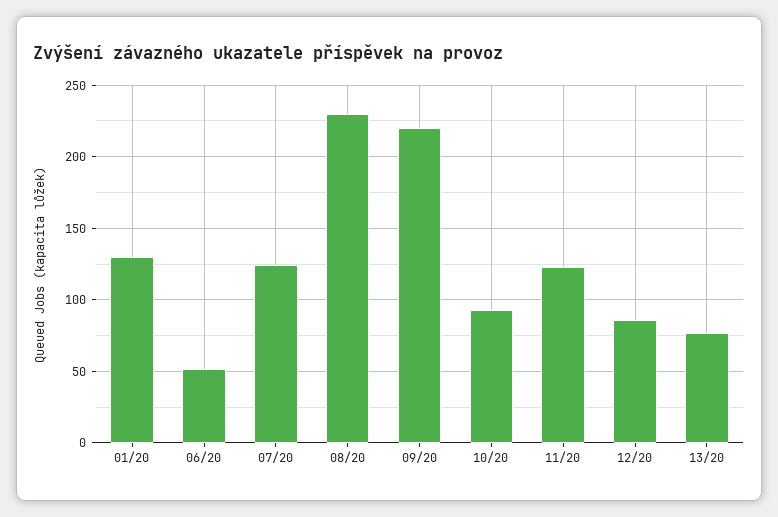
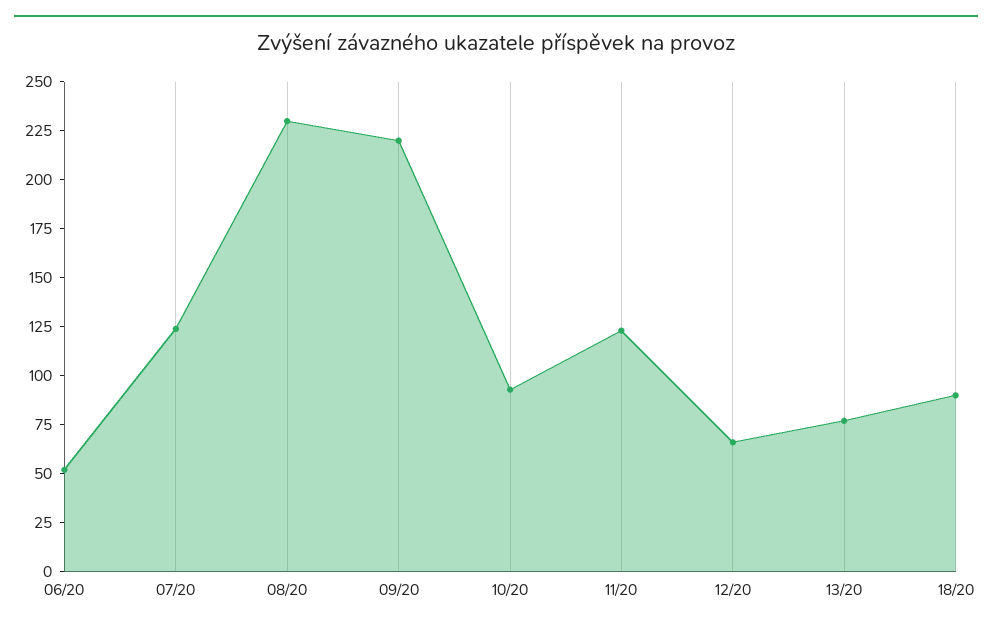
01/20: 130 -> none
12/20: 85 -> 65
18/20: none -> 90

